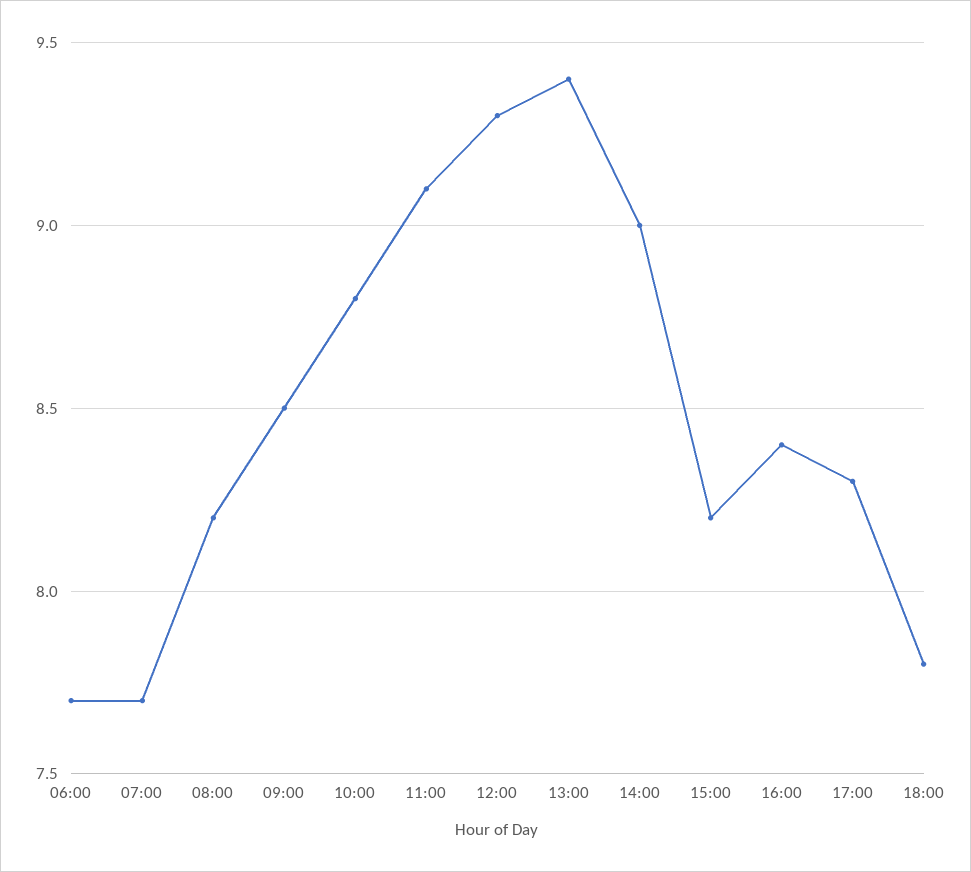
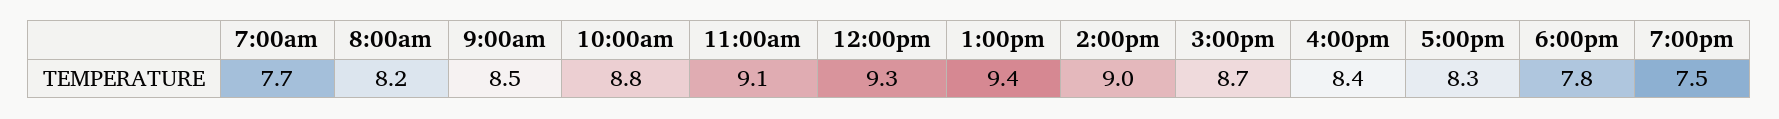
06:00: 7.7 -> none
15:00: 8.2 -> 8.7
7:00pm: none -> 7.5

